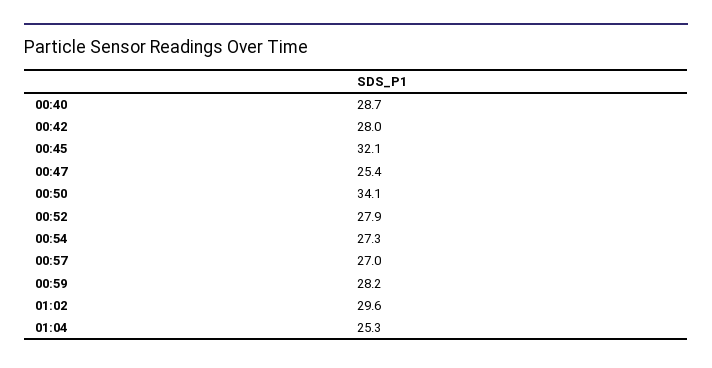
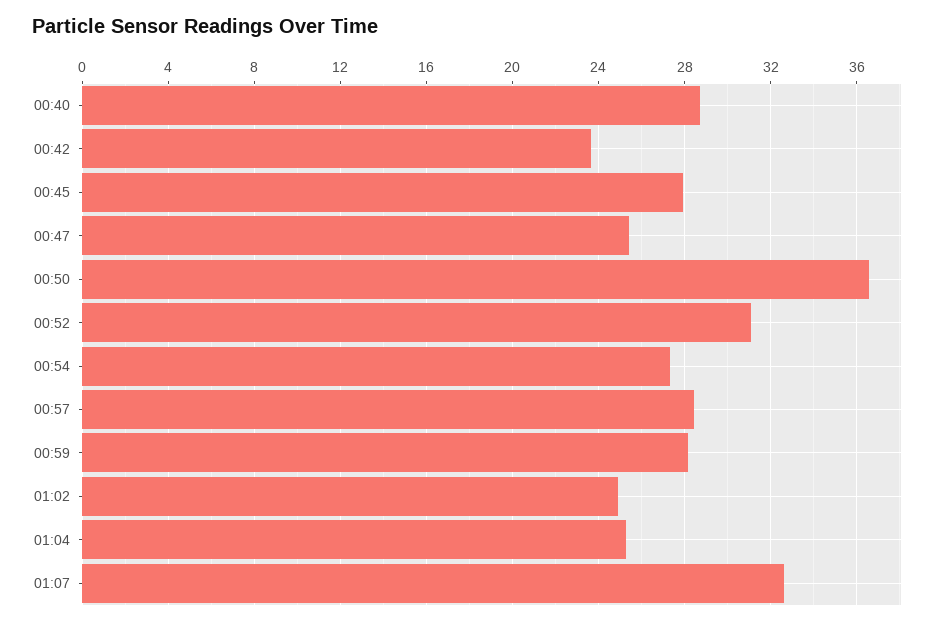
00:42: 28 -> 23.5
00:45: 32.1 -> 28
00:50: 34.1 -> 36.5
00:52: 27.9 -> 31
00:57: 27 -> 28.5
01:02: 29.6 -> 25
01:07: none -> 32.5

